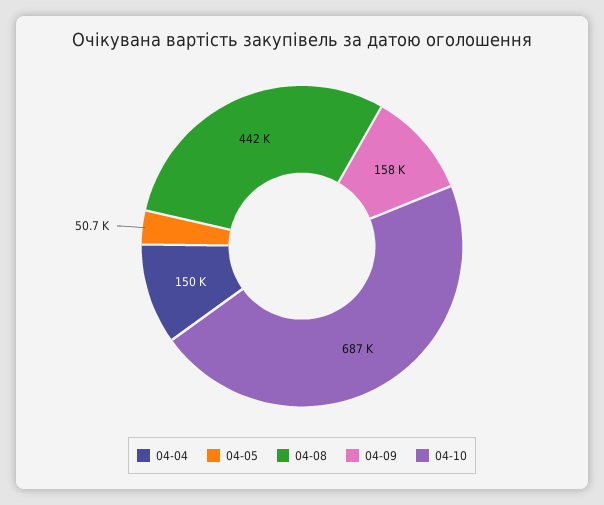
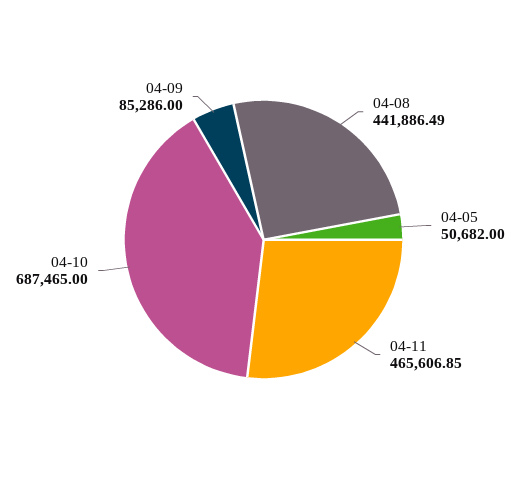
04-04: 150000 -> none
04-09: 158000 -> 85286
04-11: none -> 465606.85

